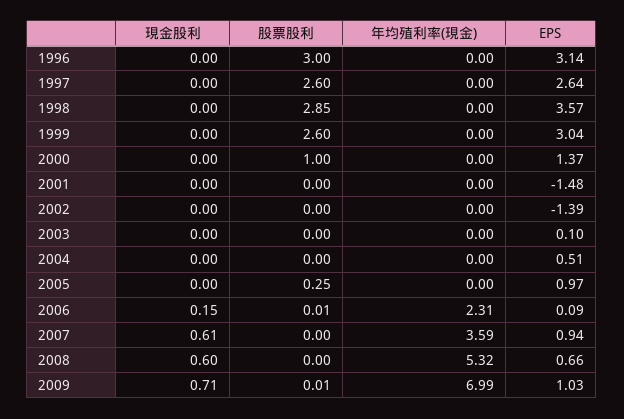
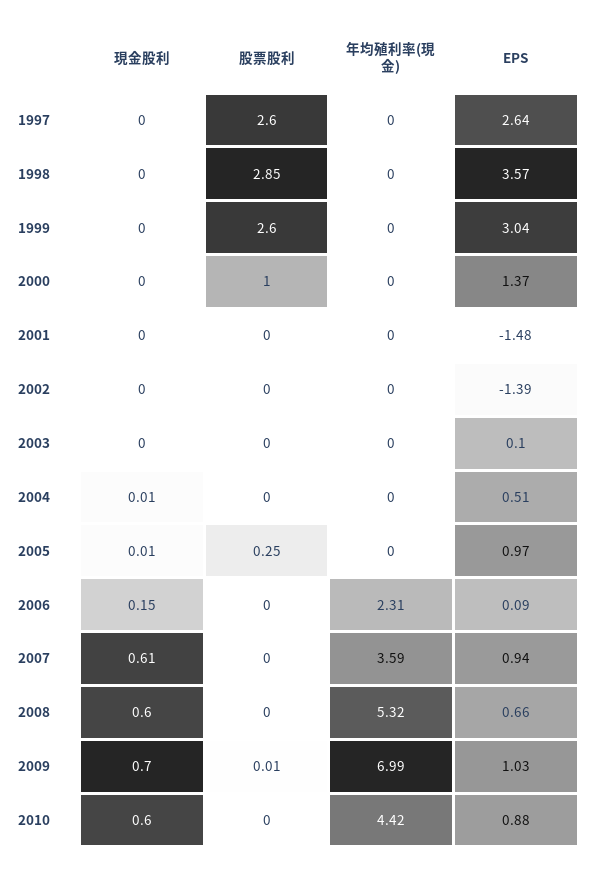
現金股利, 1996: 0 -> none
股票股利, 1996: 3 -> none
年均殖利率(現金), 1996: 0 -> none
EPS, 1996: 3.14 -> none
現金股利, 2004: 0 -> 0.01
現金股利, 2005: 0 -> 0.01
股票股利, 2006: 0.01 -> 0
現金股利, 2009: 0.71 -> 0.7
現金股利, 2010: none -> 0.6
股票股利, 2010: none -> 0
年均殖利率(現金), 2010: none -> 4.42
EPS, 2010: none -> 0.88

